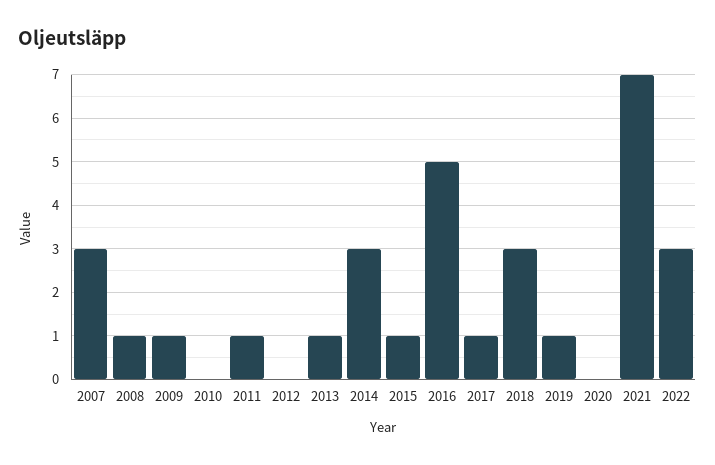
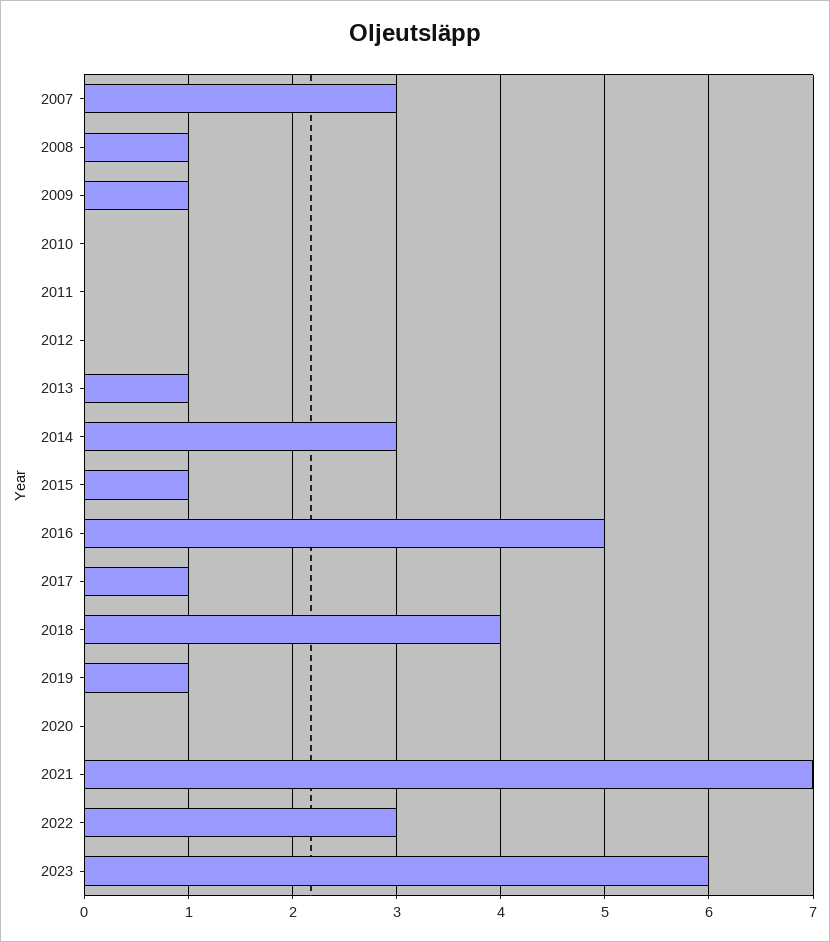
2011: 1 -> 0
2018: 3 -> 4
2023: none -> 6

